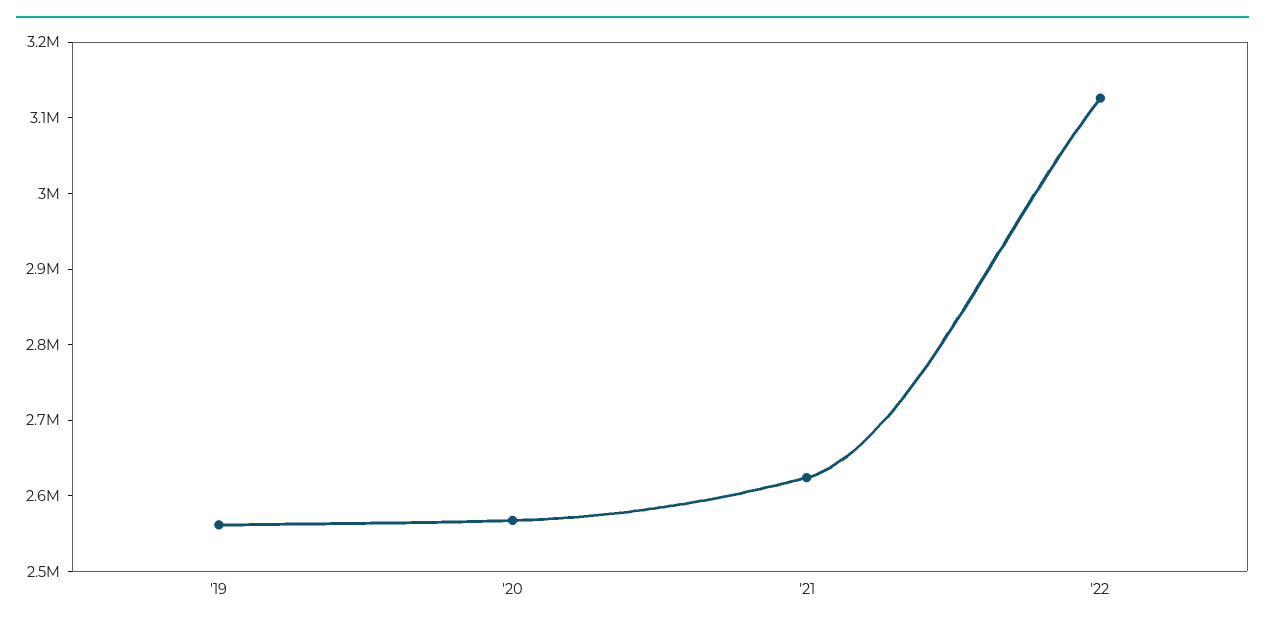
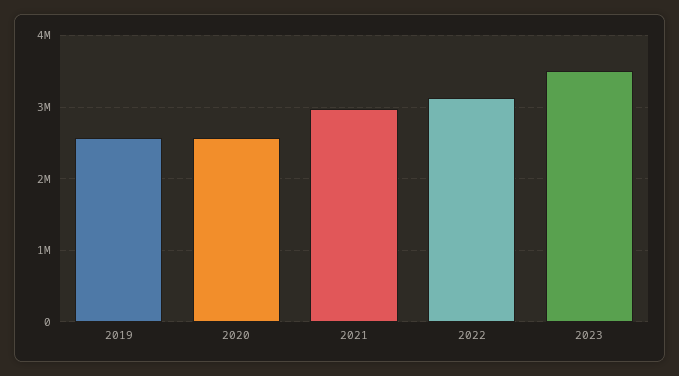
'21: 2620000 -> 3000000
2023: none -> 3500000

